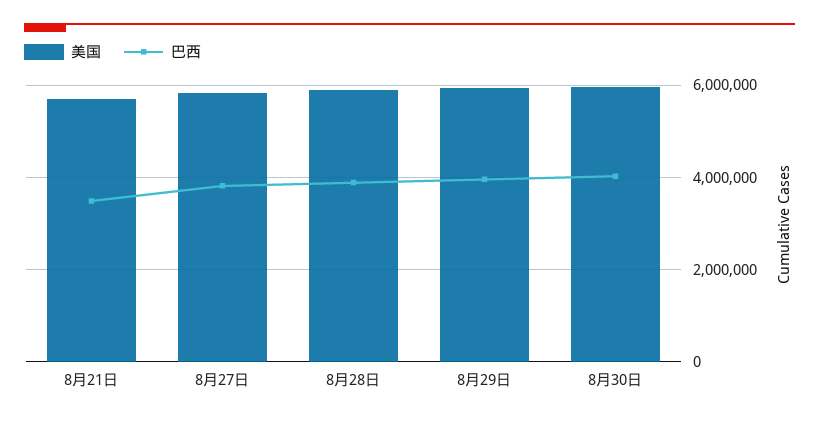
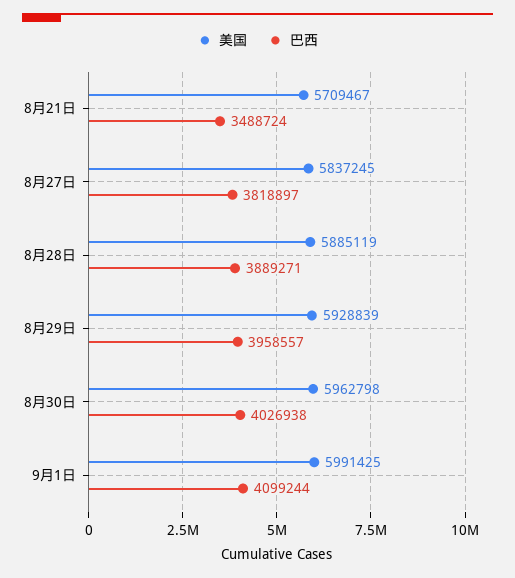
美国, 9月1日: none -> 5991425
巴西, 9月1日: none -> 4099244

